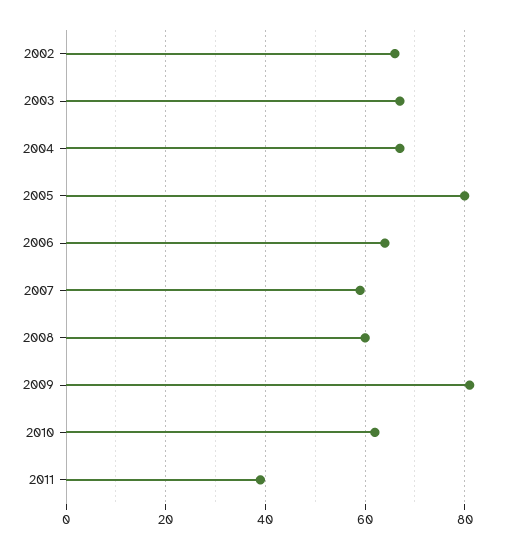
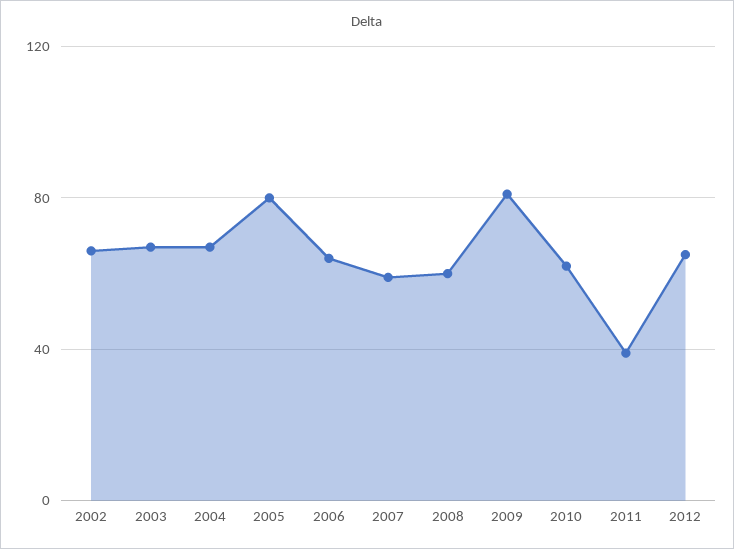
2012: none -> 65

